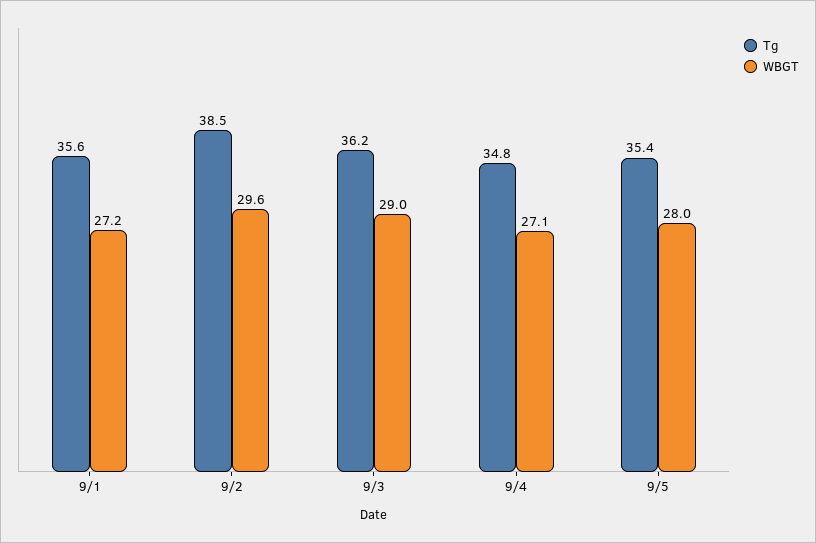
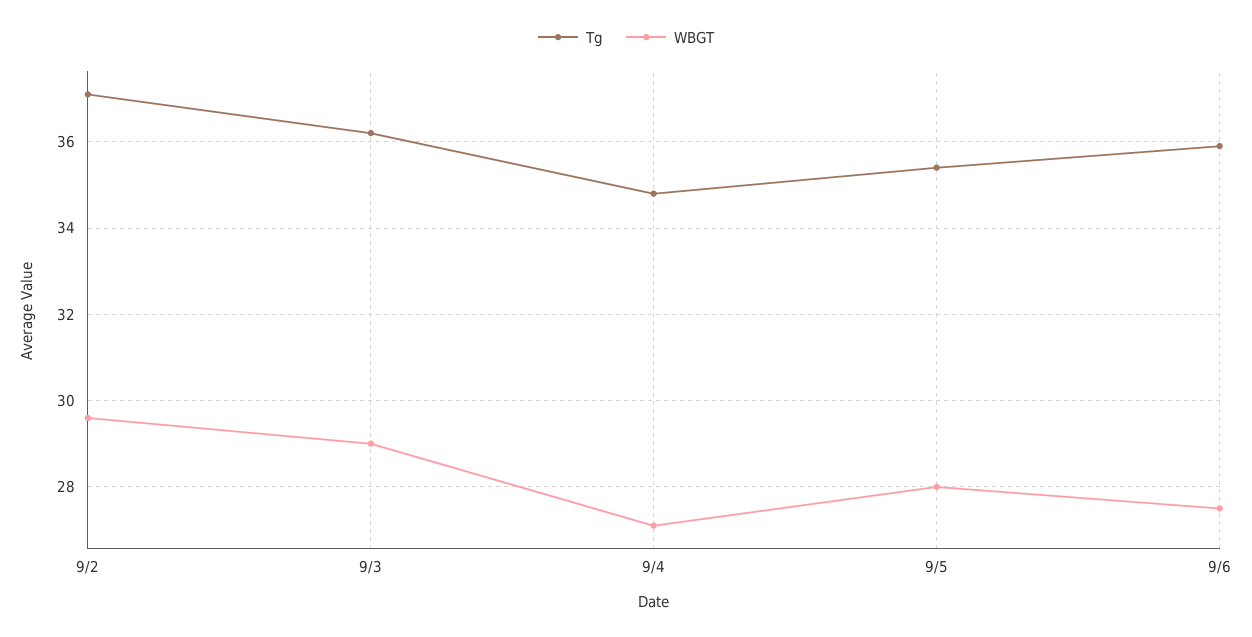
Tg, 9/1: 35.6 -> none
WBGT, 9/1: 27.2 -> none
Tg, 9/2: 38.5 -> 37
Tg, 9/6: none -> 36
WBGT, 9/6: none -> 27.5

